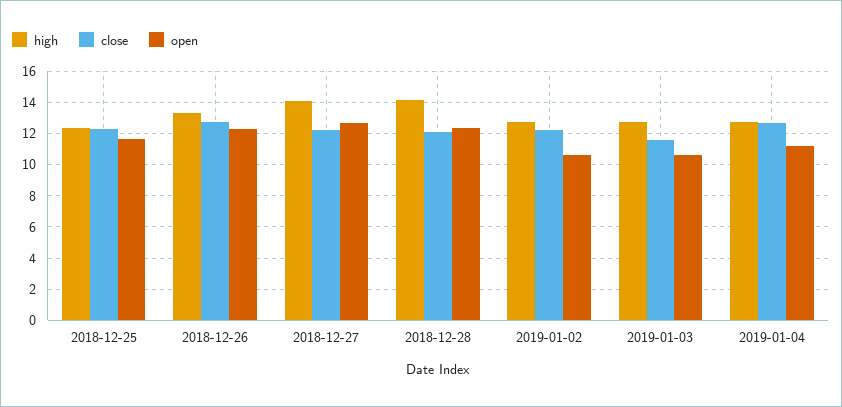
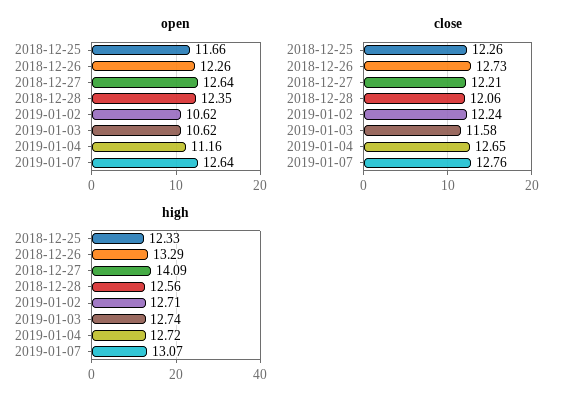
high, 2018-12-28: 14 -> 12.56
open, 2019-01-07: none -> 12.64
close, 2019-01-07: none -> 12.76
high, 2019-01-07: none -> 13.07

